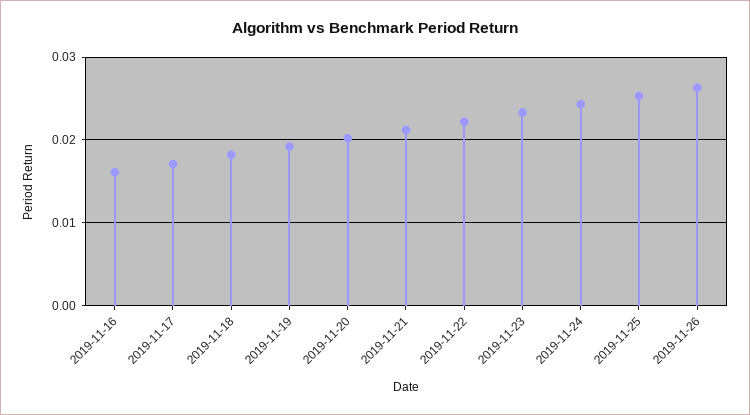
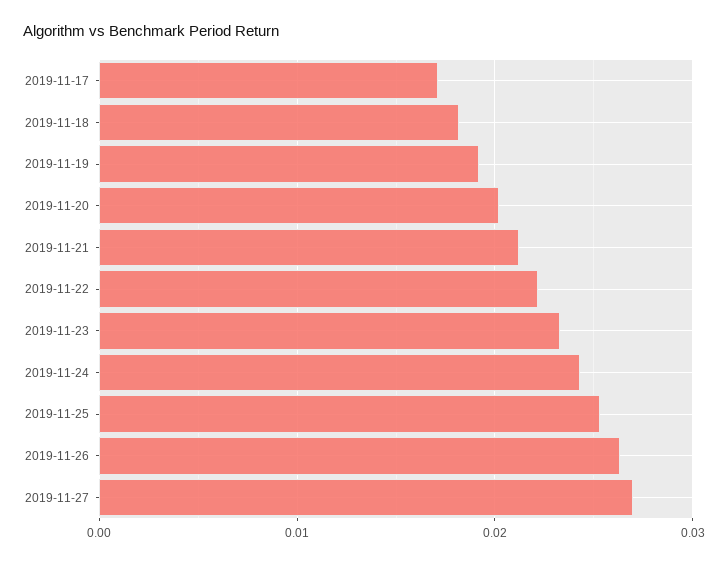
2019-11-16: 0.016 -> none
2019-11-27: none -> 0.027

